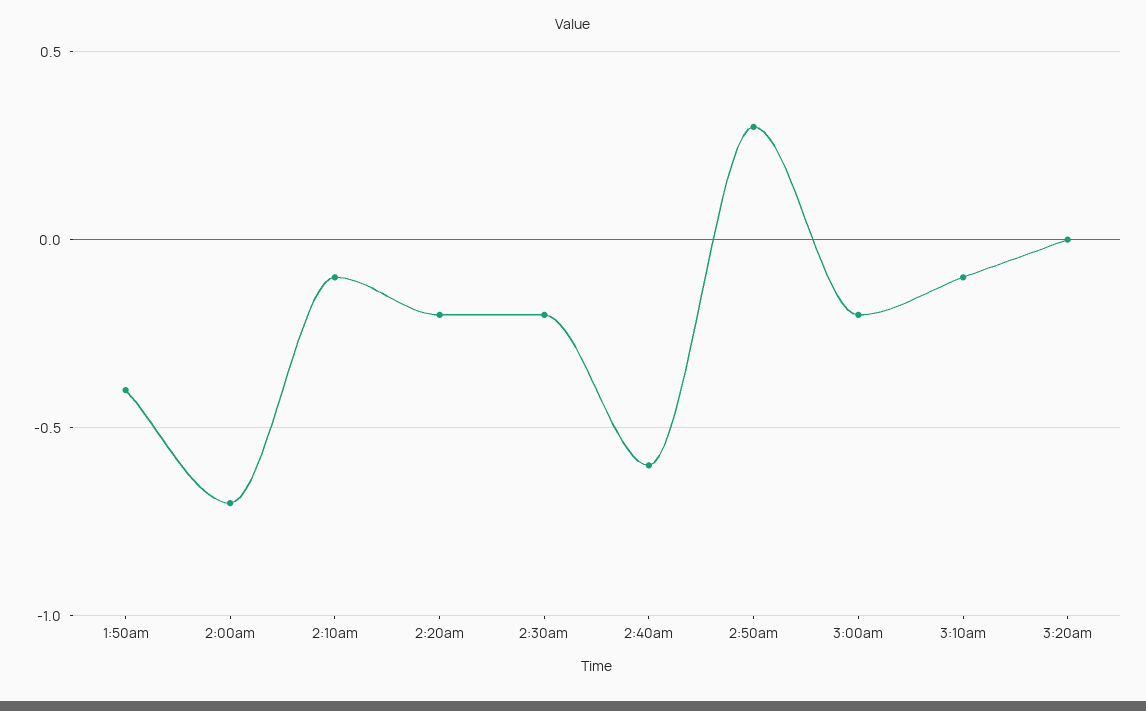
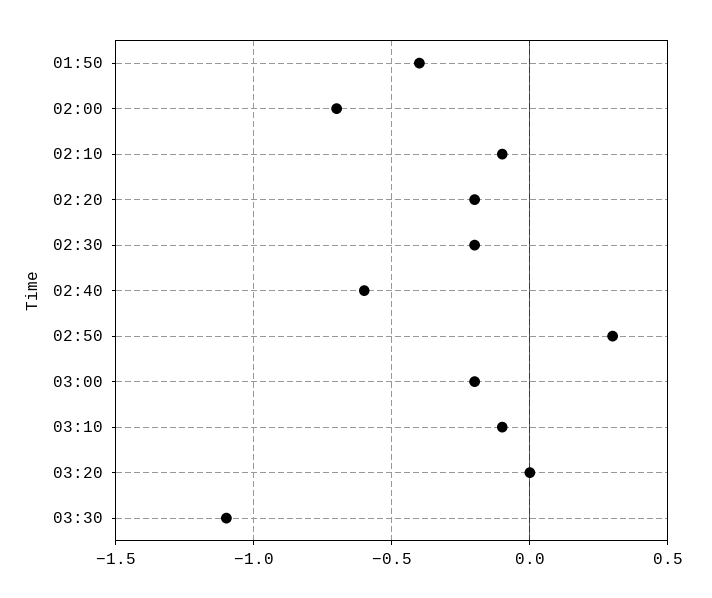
03:30: none -> -1.1

